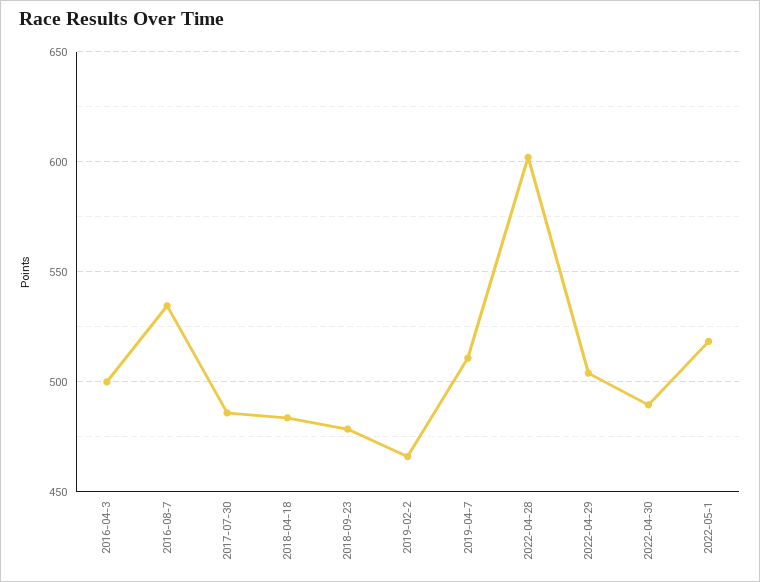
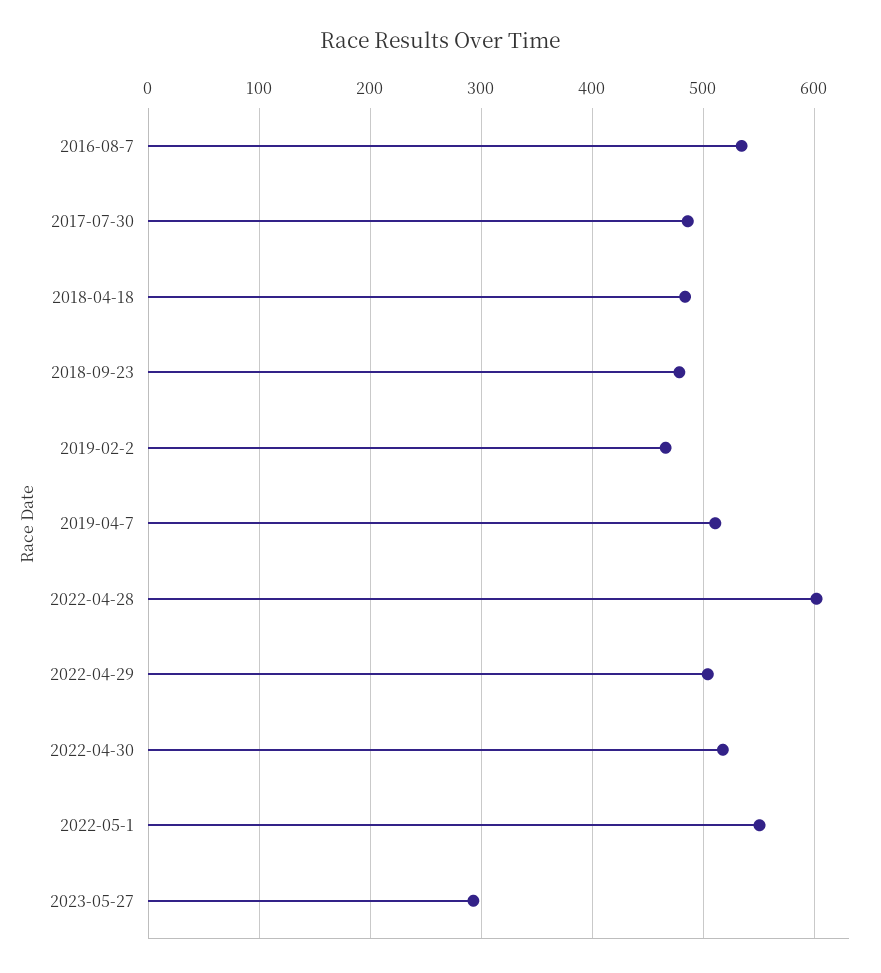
2016-04-3: 500 -> none
2022-04-30: 490 -> 520
2022-05-1: 520 -> 550
2023-05-27: none -> 290

